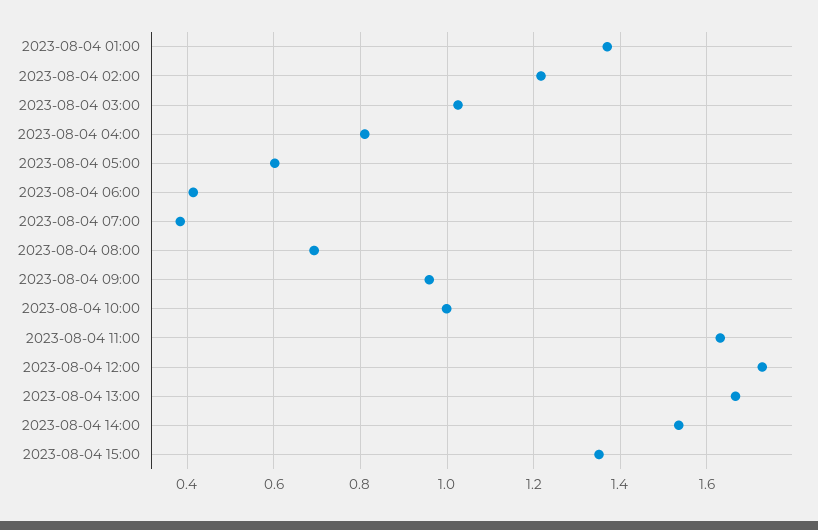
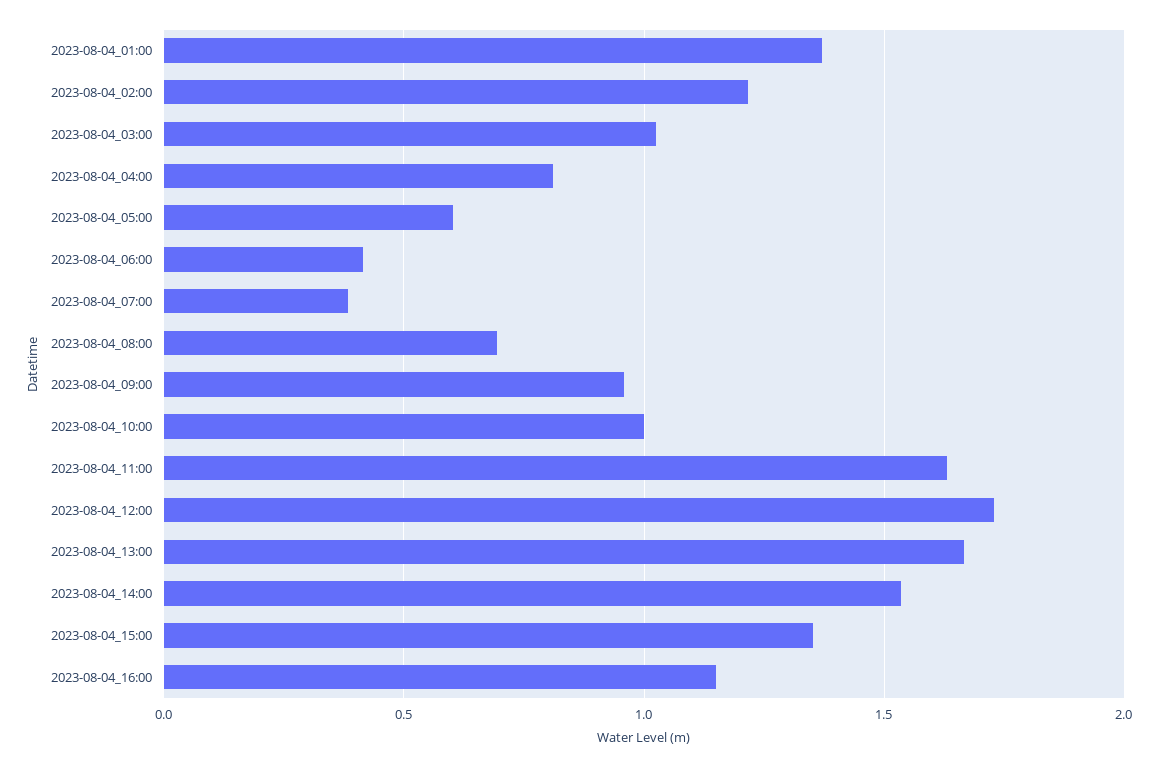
2023-08-04_16:00: none -> 1.15

